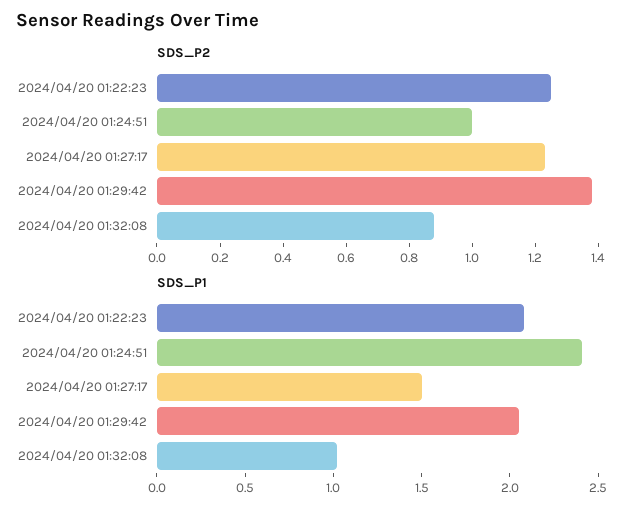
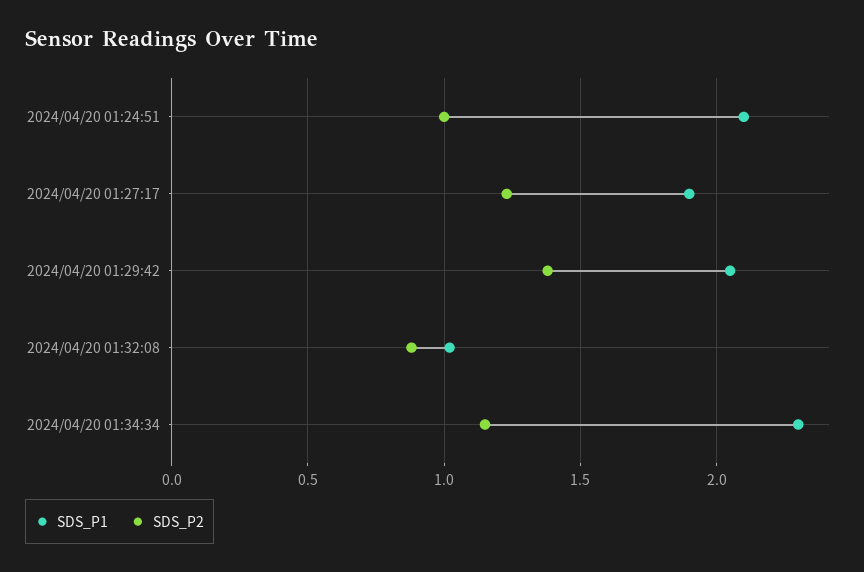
SDS_P2, 2024/04/20 01:22:23: 1.25 -> none
SDS_P1, 2024/04/20 01:22:23: 2.1 -> none
SDS_P1, 2024/04/20 01:24:51: 2.4 -> 2.1
SDS_P1, 2024/04/20 01:27:17: 1.5 -> 1.9
SDS_P1, 2024/04/20 01:34:34: none -> 2.3
SDS_P2, 2024/04/20 01:34:34: none -> 1.15

